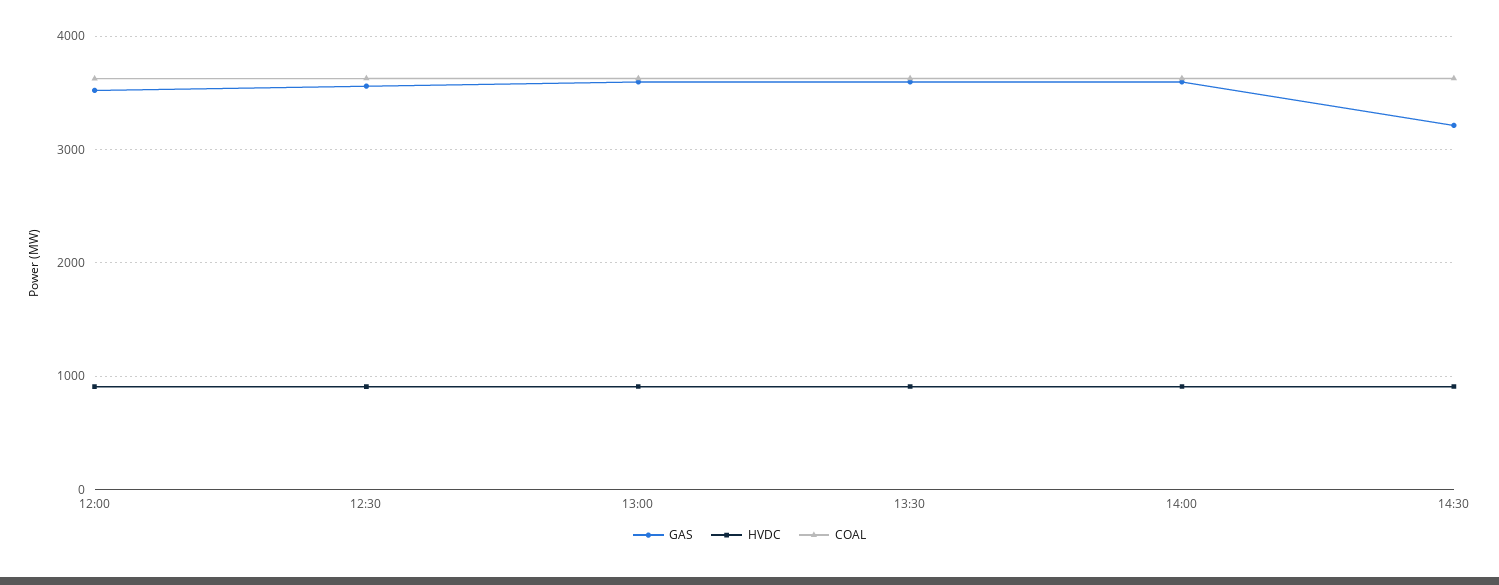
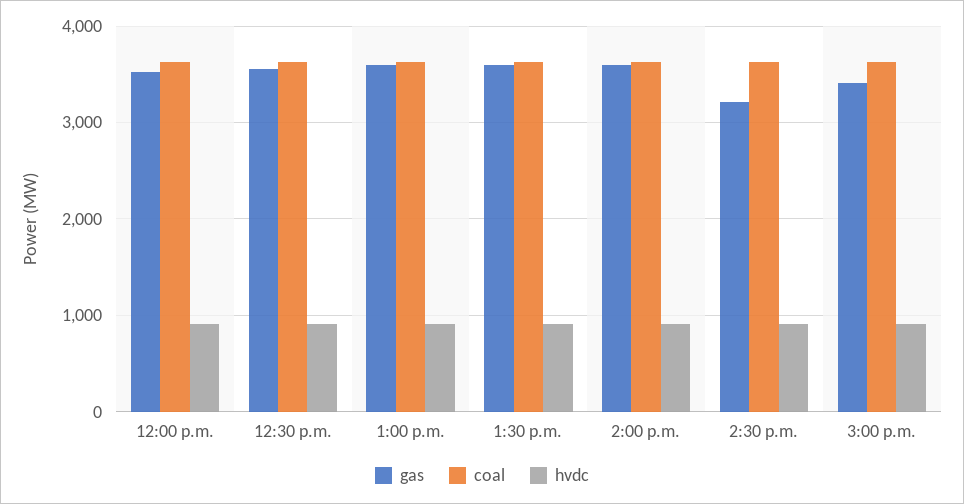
GAS, 3:00 p.m.: none -> 3400
COAL, 3:00 p.m.: none -> 3600
HVDC, 3:00 p.m.: none -> 900

